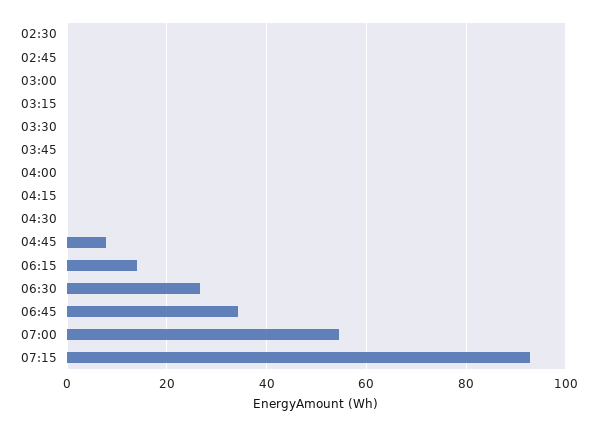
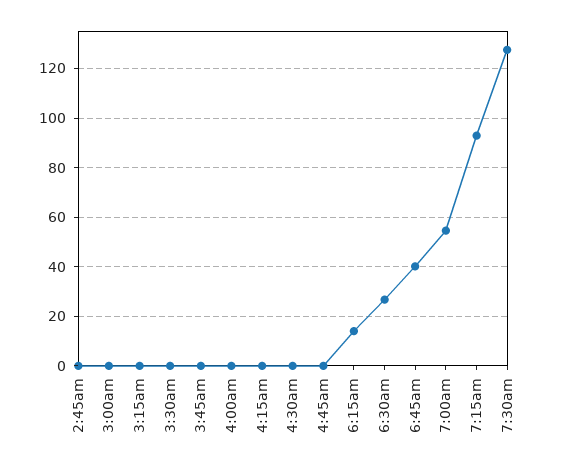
02:30: 0 -> none
04:45: 8 -> 0
06:45: 34 -> 40
7:30am: none -> 127.5

